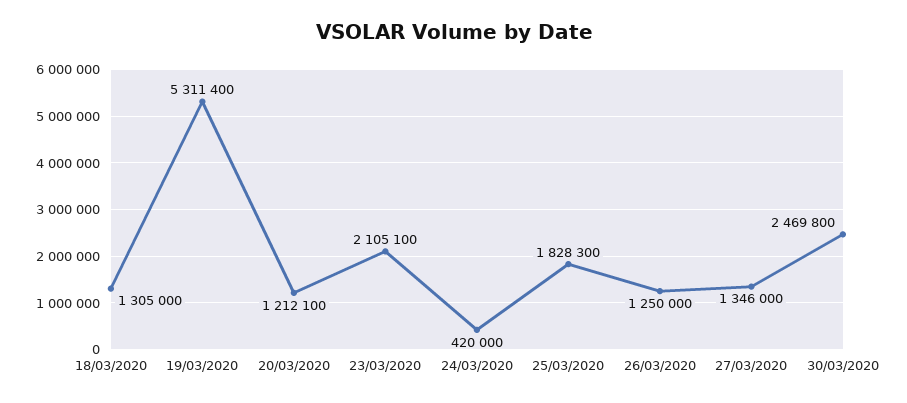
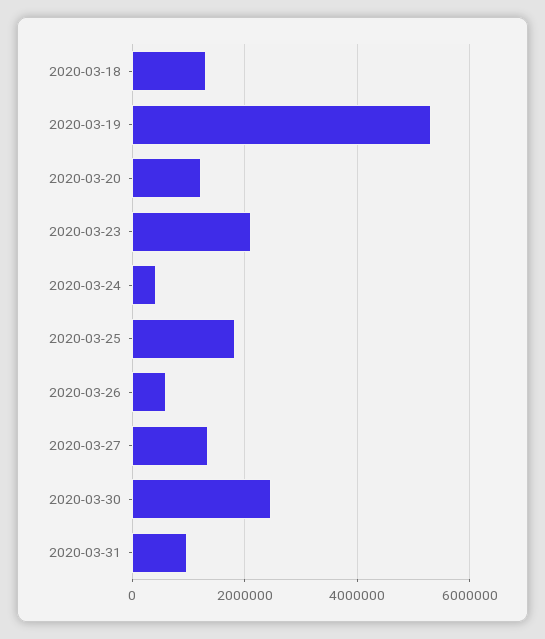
26/03/2020: 1250000 -> 600000
2020-03-31: none -> 1000000

